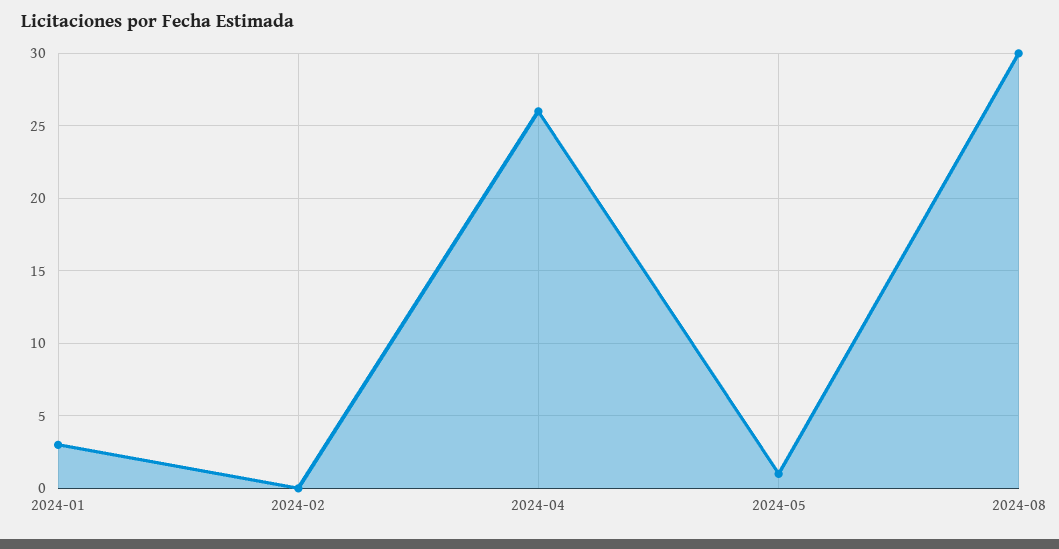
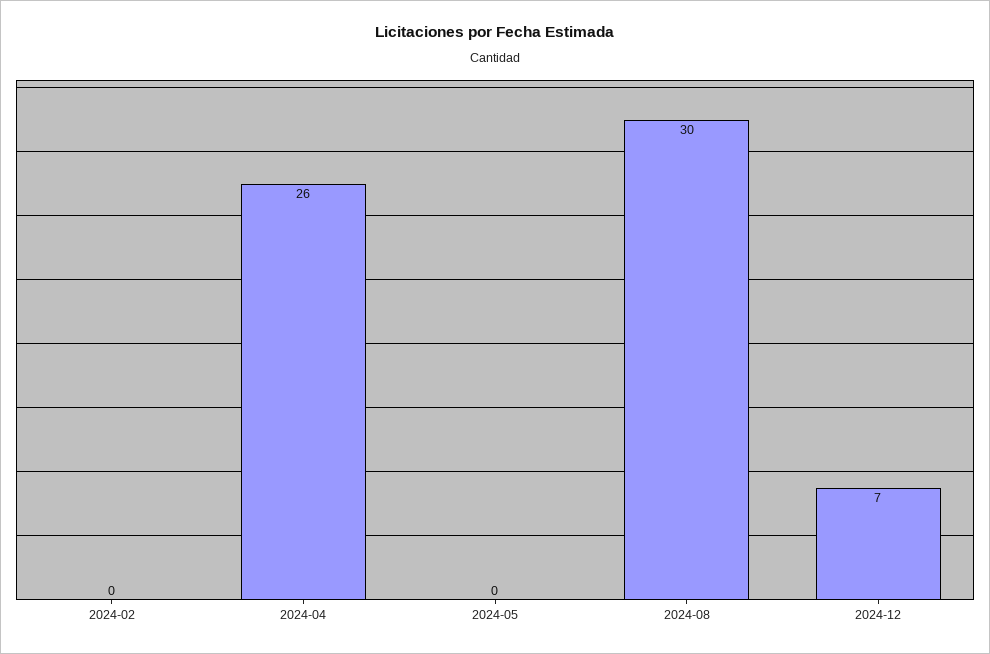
2024-01: 3 -> none
2024-05: 1 -> 0
2024-12: none -> 7

